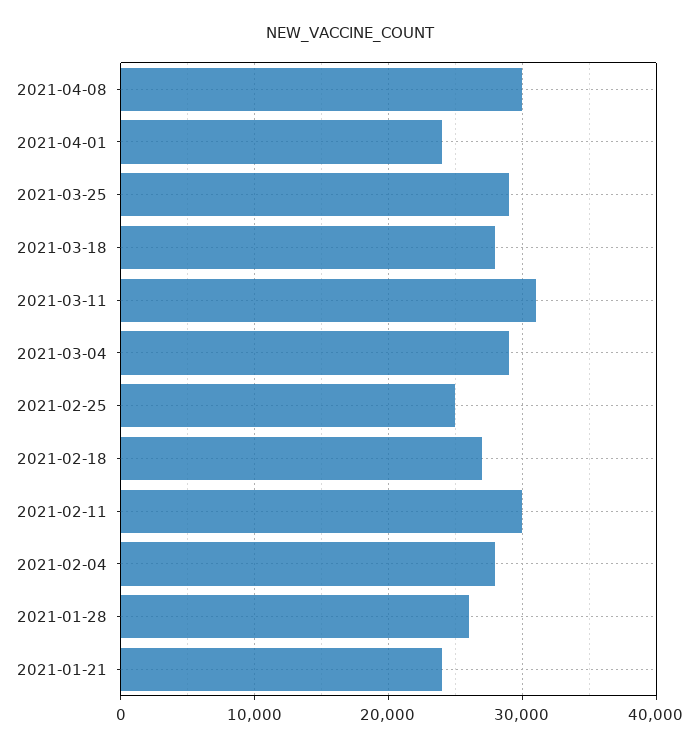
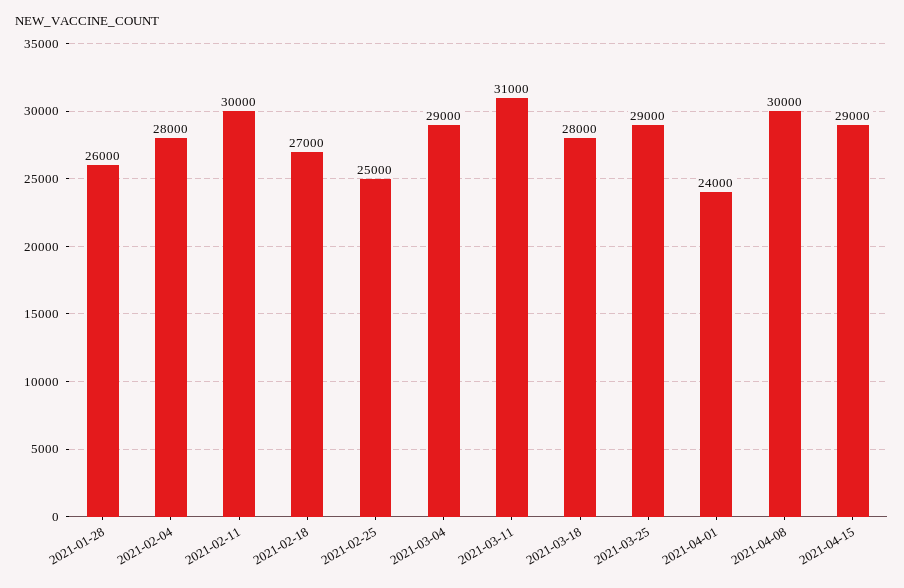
2021-01-21: 24000 -> none
2021-04-15: none -> 29000

